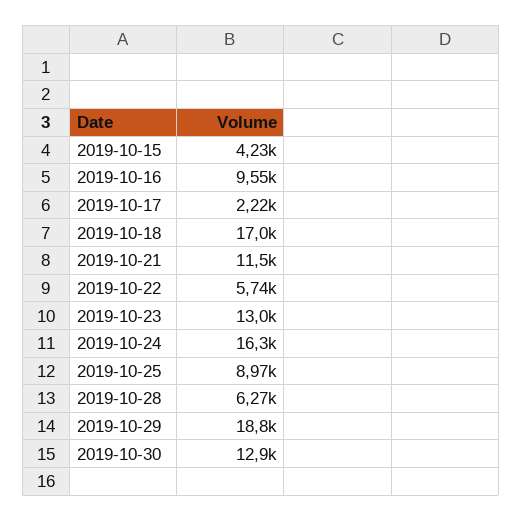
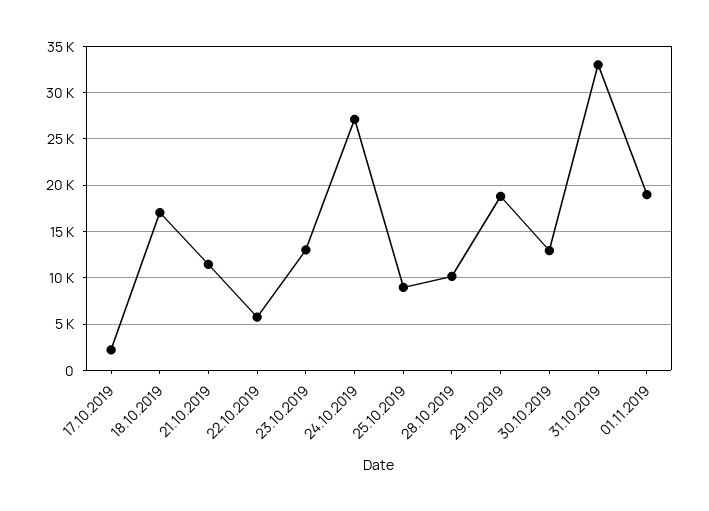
2019-10-15: 4230 -> none
2019-10-16: 9550 -> none
2019-10-24: 16300 -> 27000
2019-10-28: 6270 -> 10000
31.10.2019: none -> 33000
01.11.2019: none -> 19000

